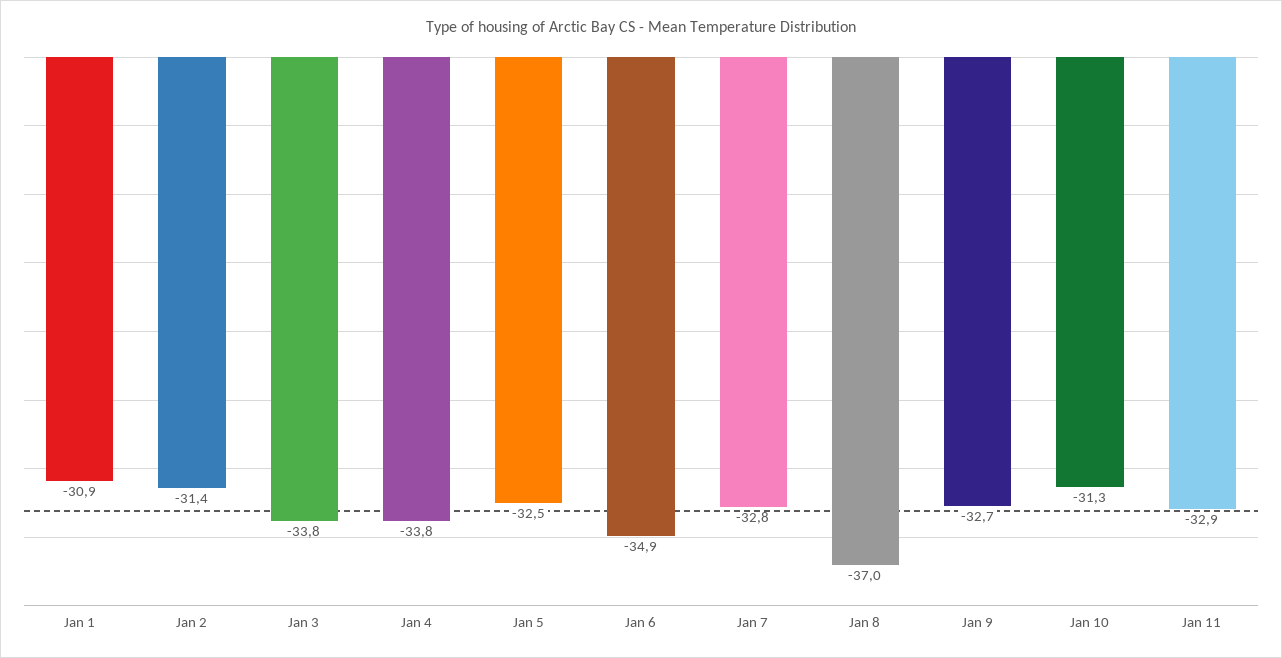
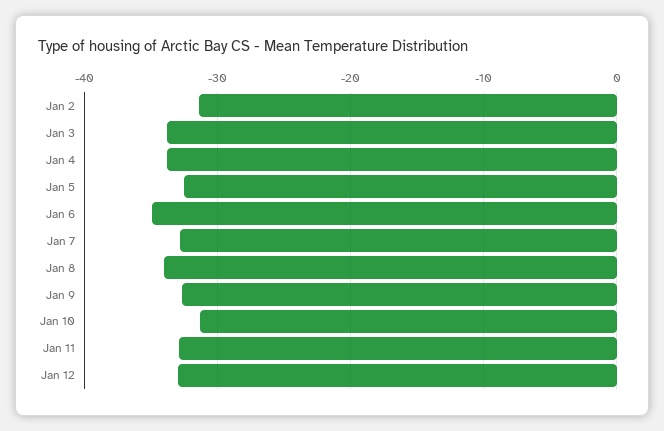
Jan 1: -30.9 -> none
Jan 8: -37 -> -34
Jan 12: none -> -33

